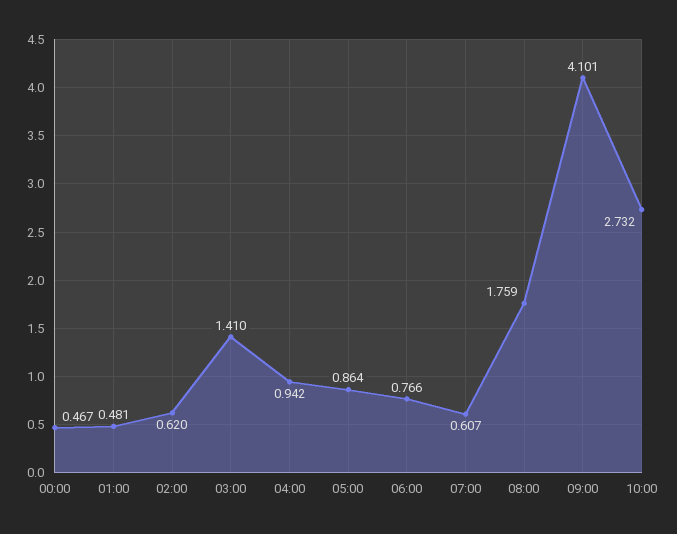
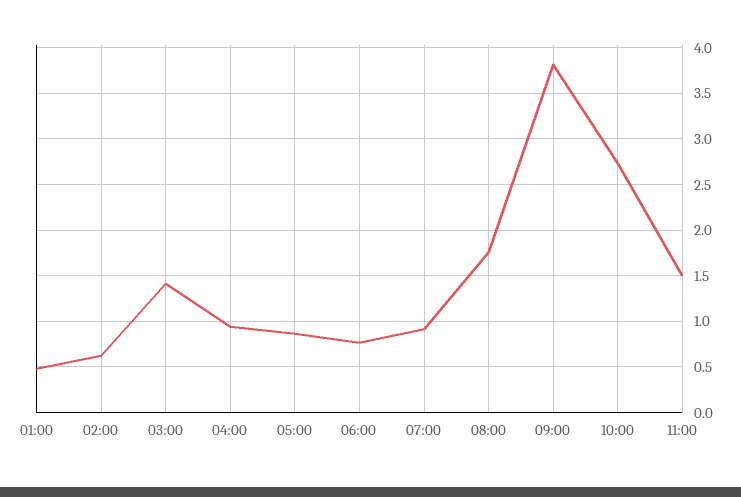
00:00: 0.467 -> none
07:00: 0.607 -> 0.9
09:00: 4.101 -> 3.8
11:00: none -> 1.5

